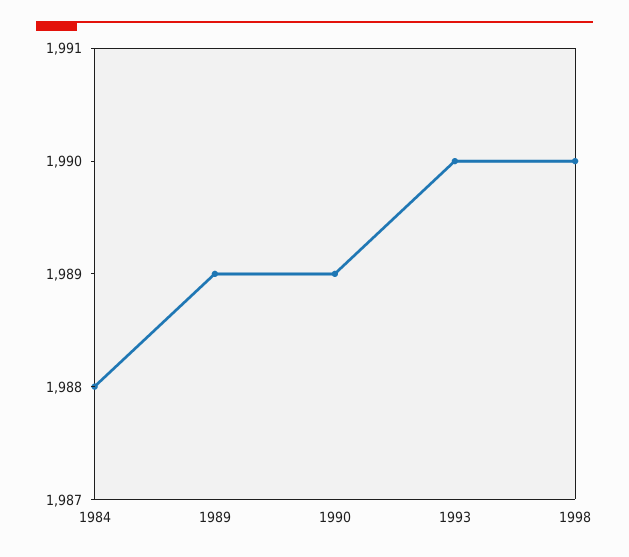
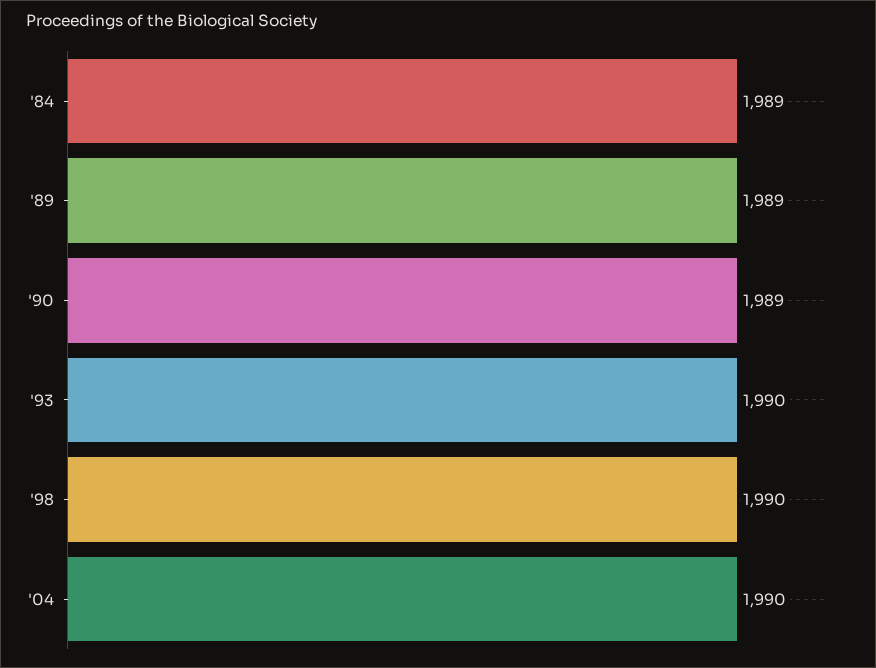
1984: 1988 -> 1989
'04: none -> 1990

